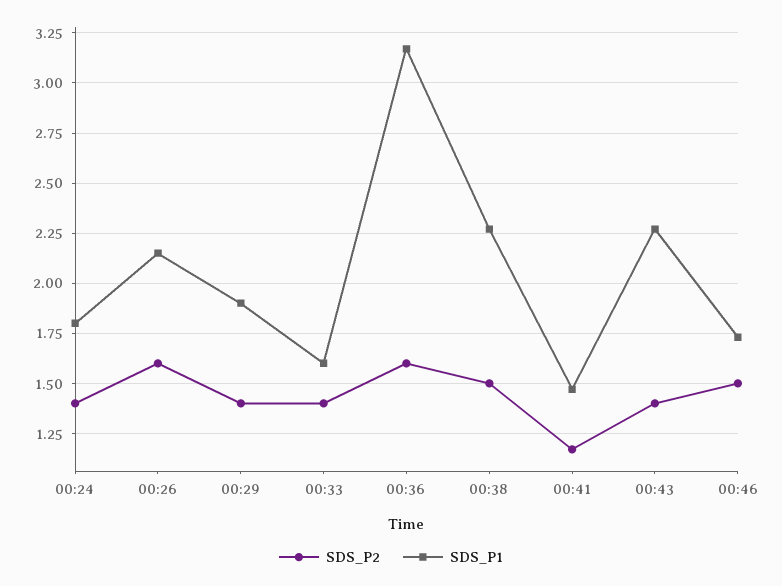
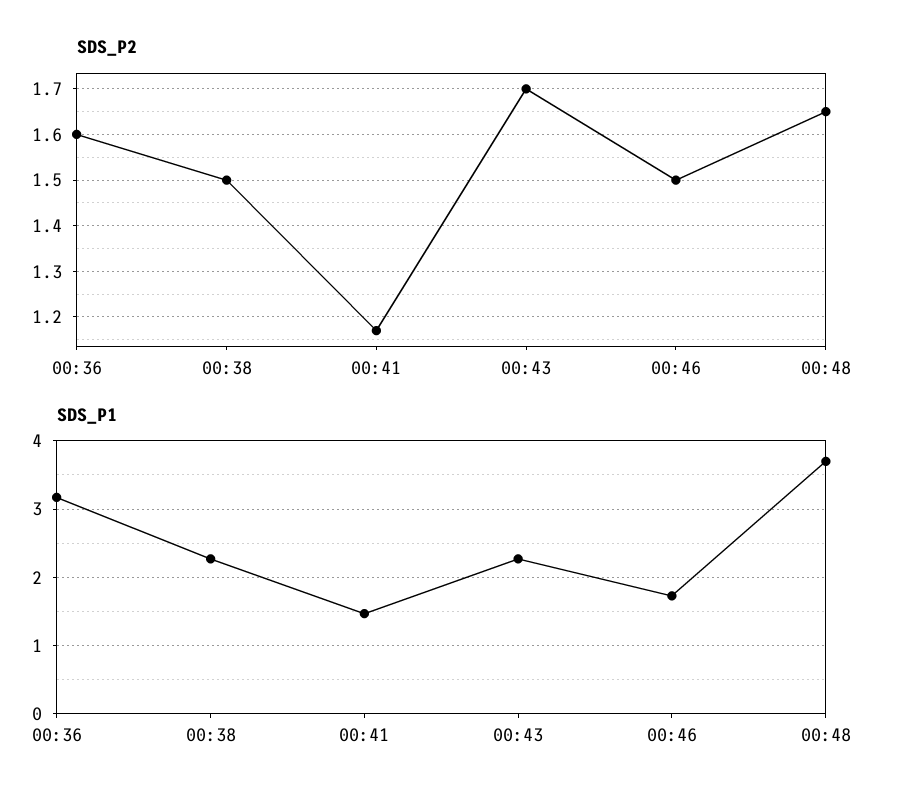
SDS_P2, 00:24: 1.4 -> none
SDS_P1, 00:24: 1.8 -> none
SDS_P2, 00:26: 1.6 -> none
SDS_P1, 00:26: 2.15 -> none
SDS_P2, 00:29: 1.4 -> none
SDS_P1, 00:29: 1.9 -> none
SDS_P2, 00:33: 1.4 -> none
SDS_P1, 00:33: 1.6 -> none
SDS_P2, 00:43: 1.4 -> 1.7
SDS_P2, 00:48: none -> 1.65
SDS_P1, 00:48: none -> 3.7

